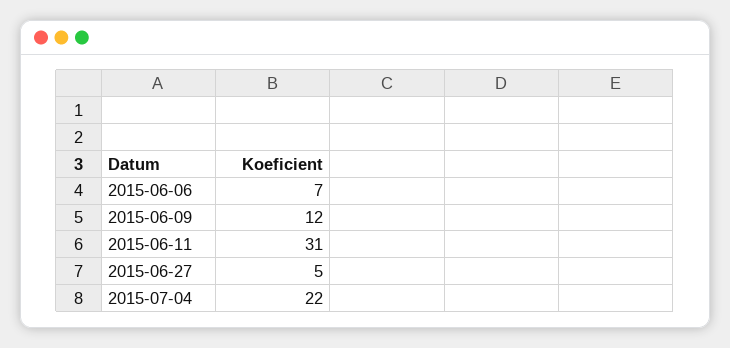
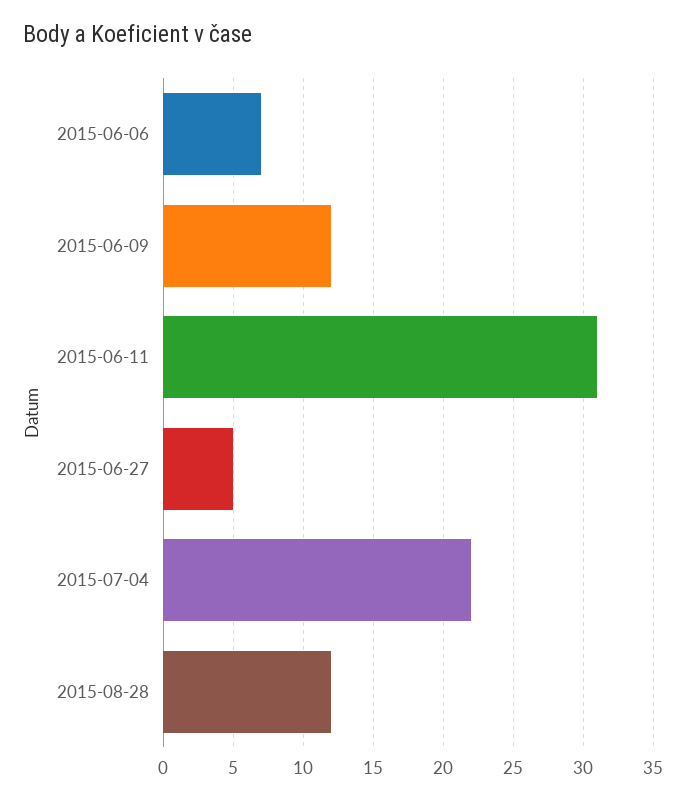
2015-08-28: none -> 12

